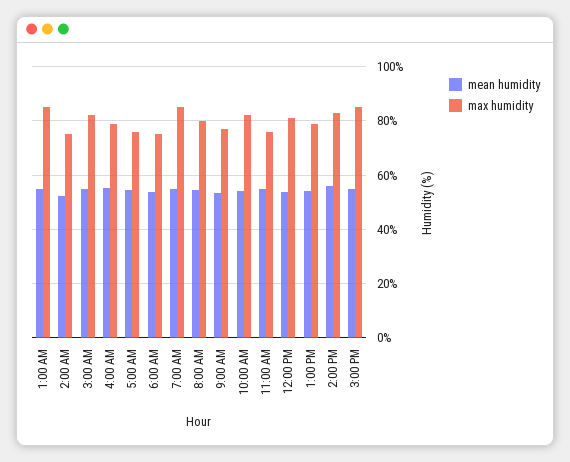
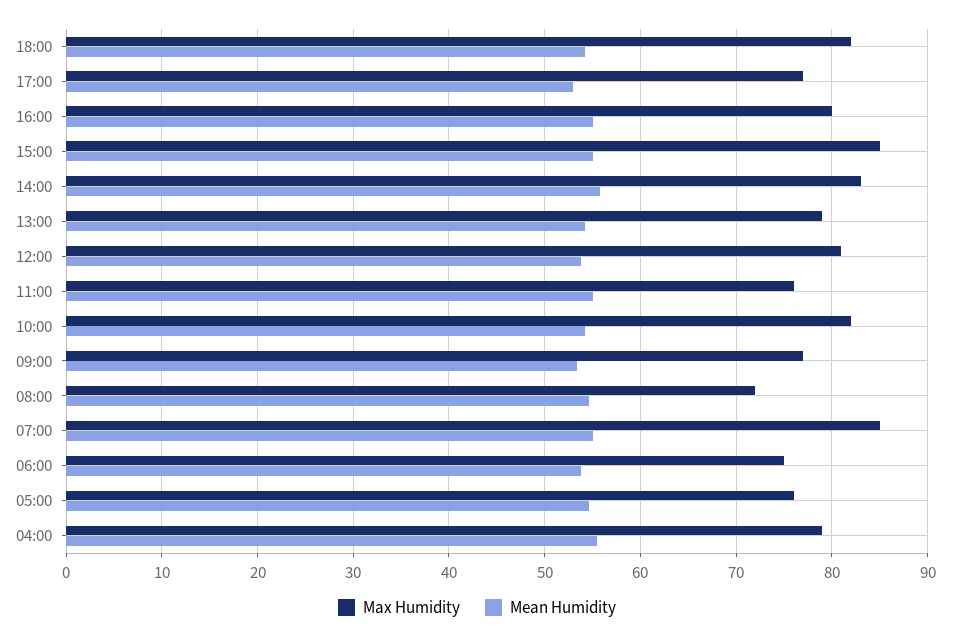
mean humidity, 1:00 AM: 55 -> none
max humidity, 1:00 AM: 85 -> none
mean humidity, 2:00 AM: 52.5 -> none
max humidity, 2:00 AM: 75 -> none
mean humidity, 3:00 AM: 55 -> none
max humidity, 3:00 AM: 82.5 -> none
max humidity, 8:00 AM: 80 -> 72
max humidity, 18:00: none -> 82
mean humidity, 18:00: none -> 54
max humidity, 17:00: none -> 77
mean humidity, 17:00: none -> 53
max humidity, 16:00: none -> 80
mean humidity, 16:00: none -> 55

